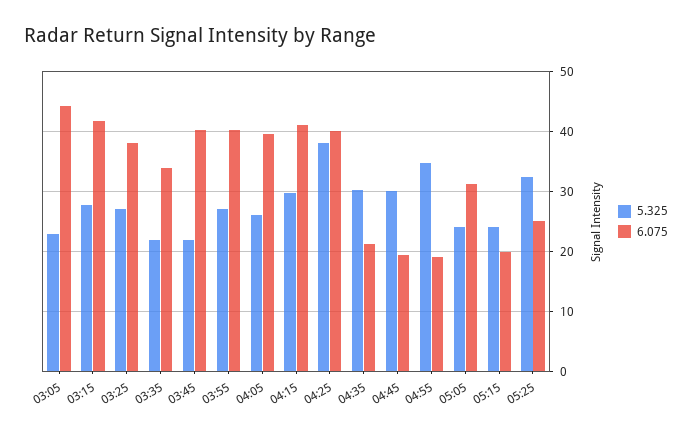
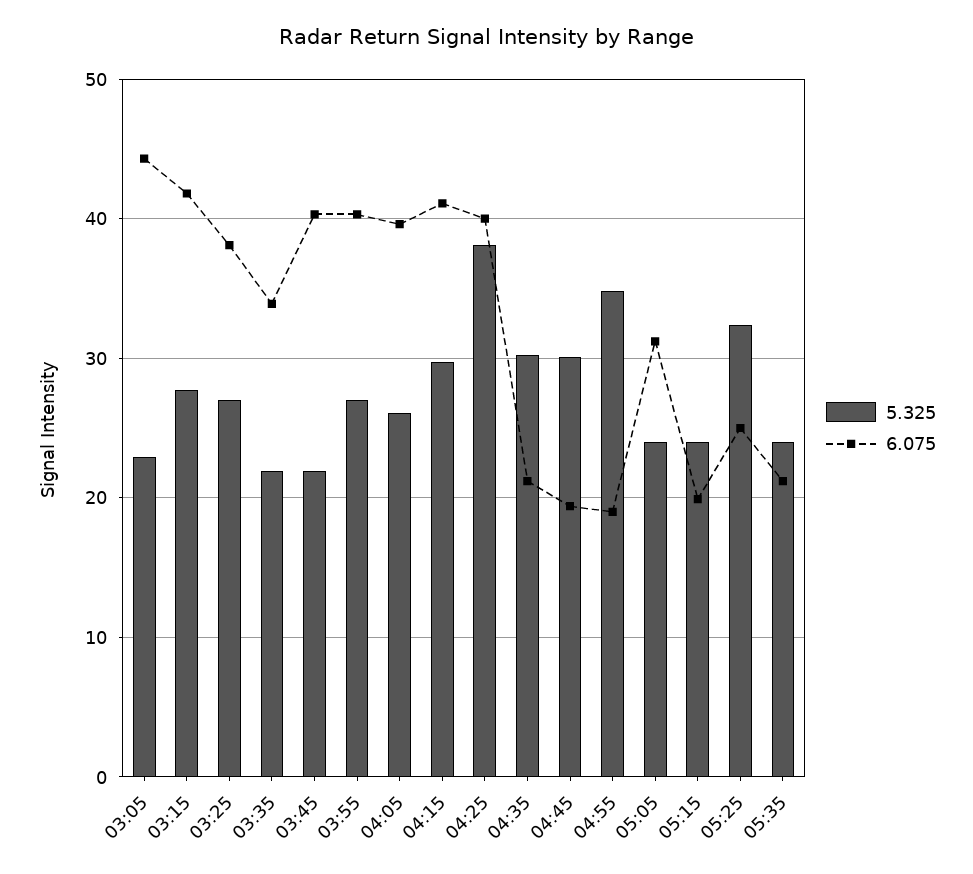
5.325, 05:35: none -> 24
6.075, 05:35: none -> 21

